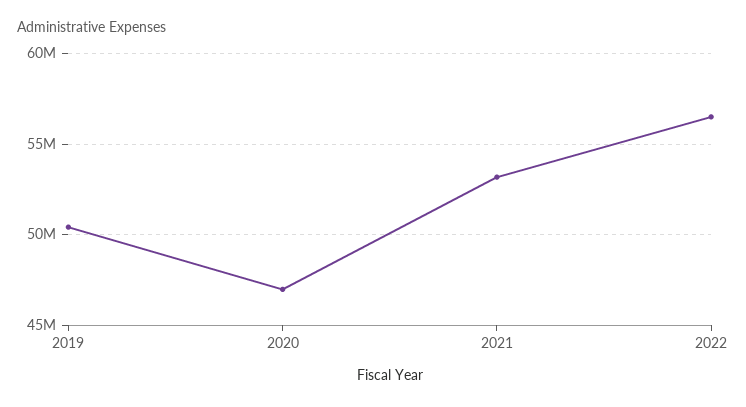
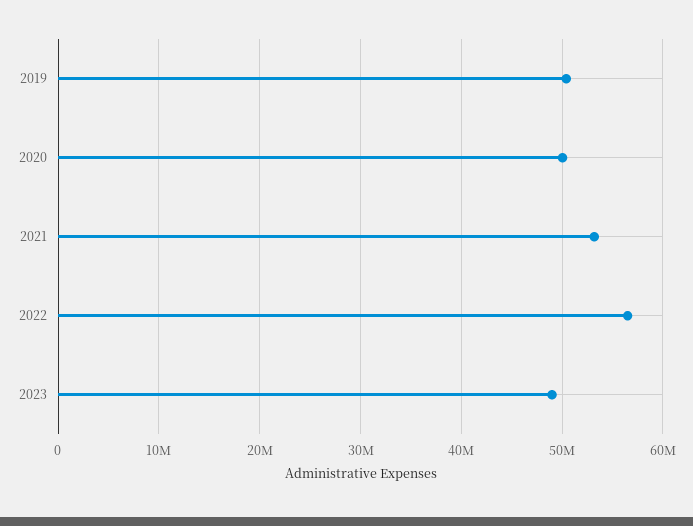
2020: 47000000 -> 50000000
2023: none -> 49000000

